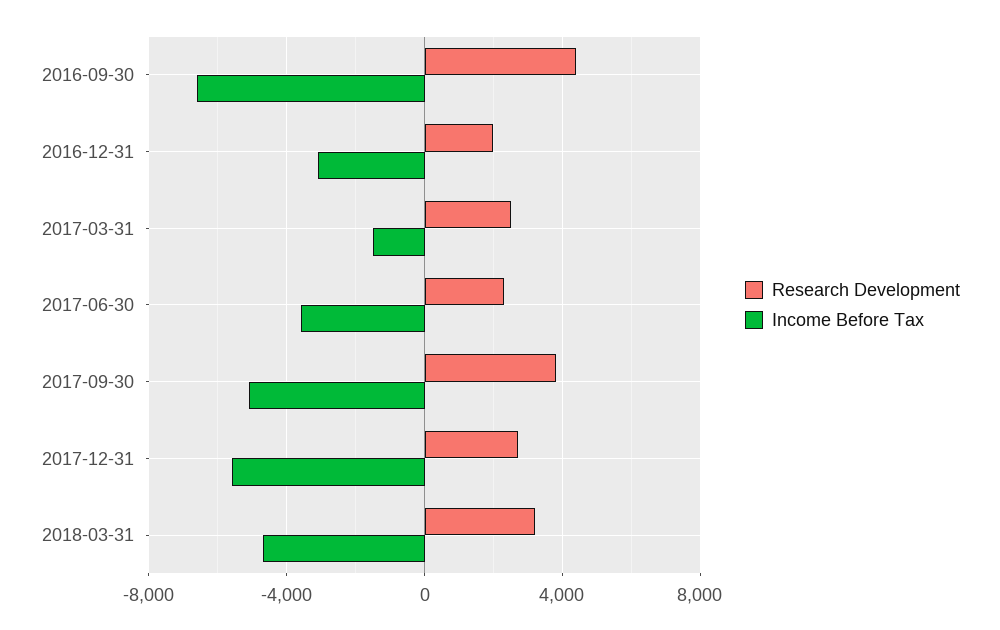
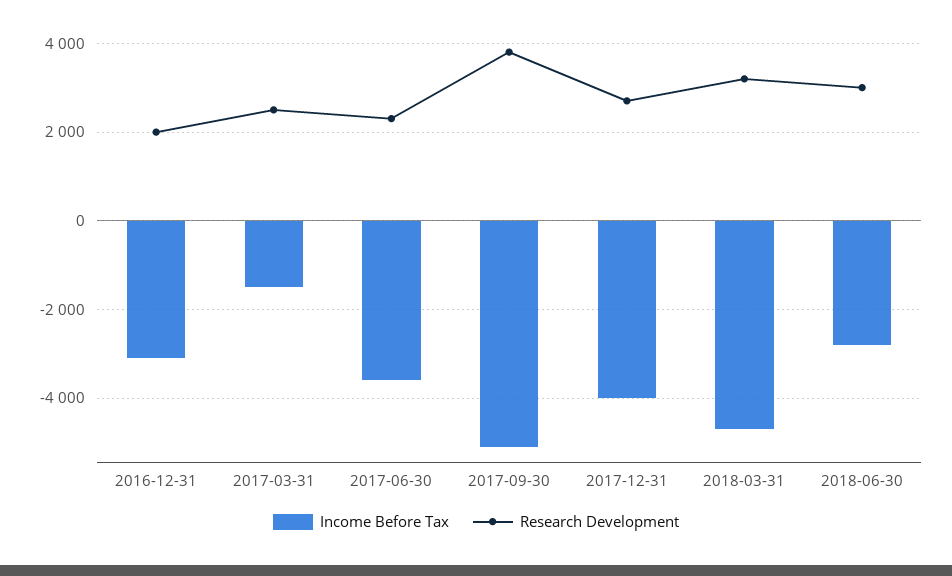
Research Development, 2016-09-30: 4500 -> none
Income Before Tax, 2016-09-30: -6500 -> none
Income Before Tax, 2017-12-31: -5500 -> -4000
Income Before Tax, 2018-06-30: none -> -2800
Research Development, 2018-06-30: none -> 3000

